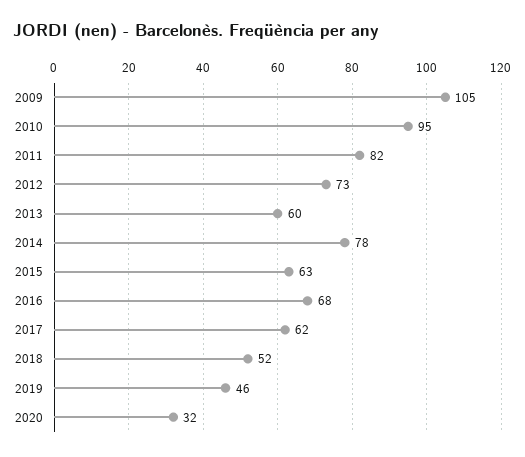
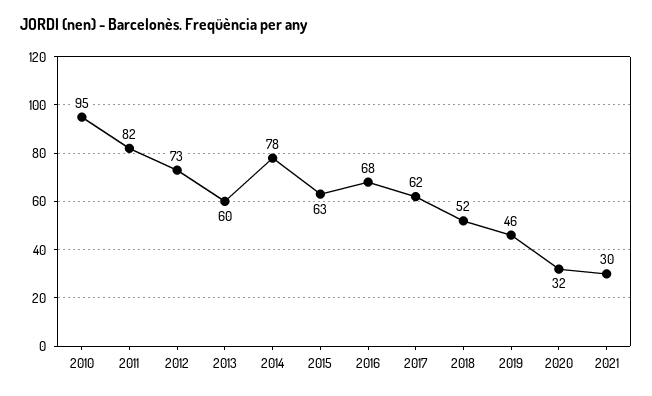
2009: 105 -> none
2021: none -> 30

